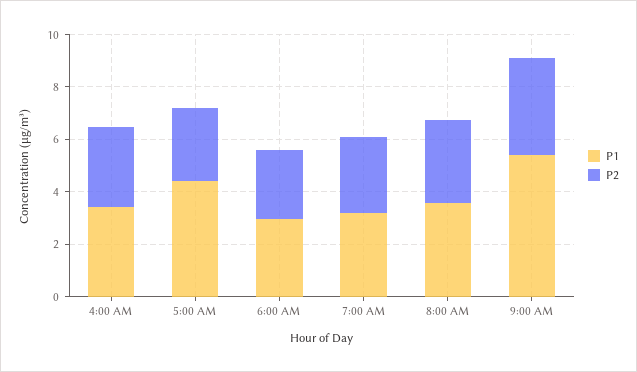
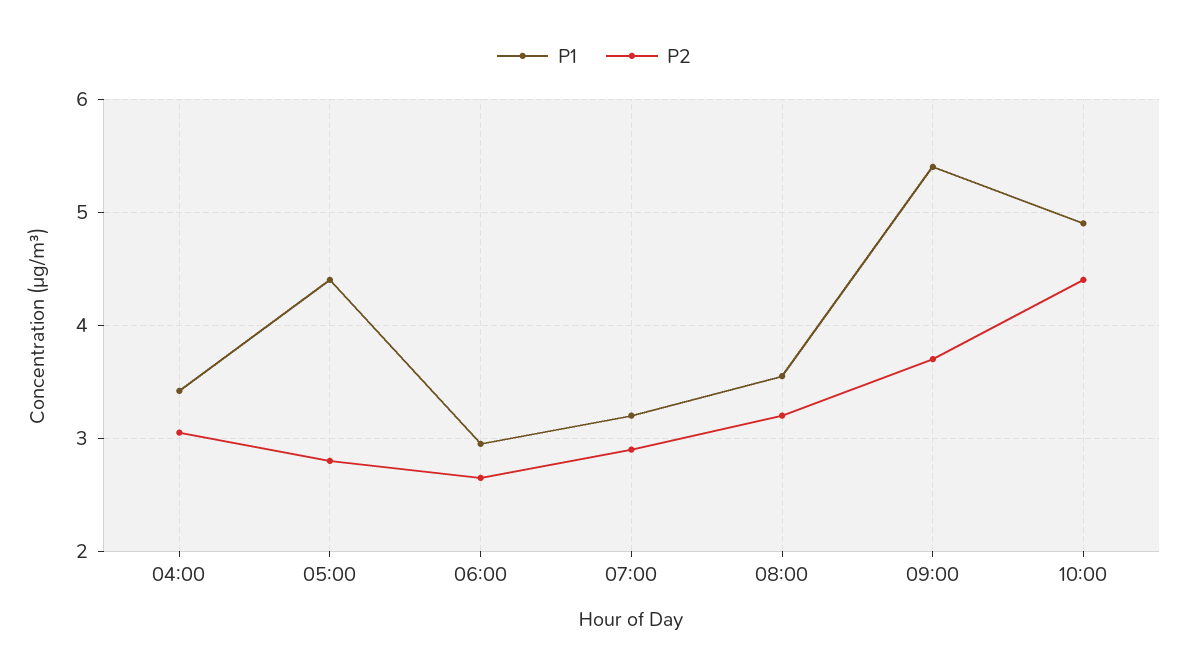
P1, 10:00: none -> 4.9
P2, 10:00: none -> 4.4

